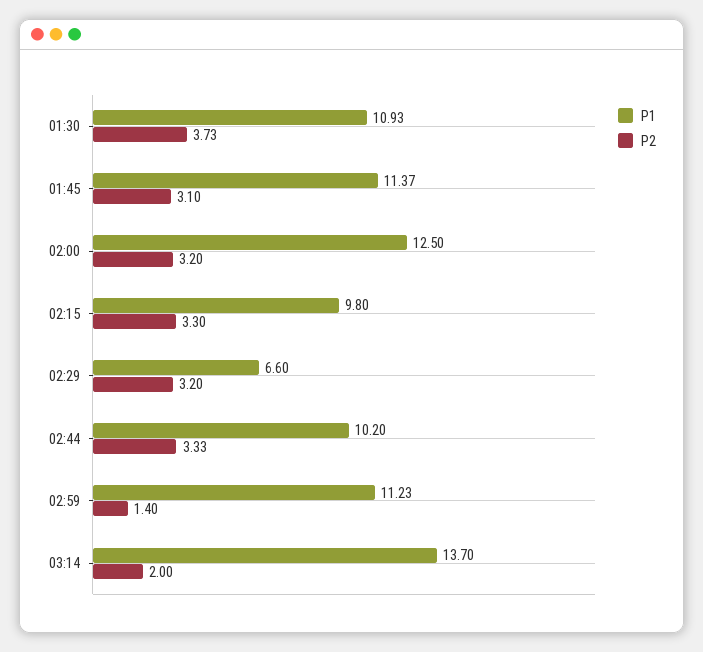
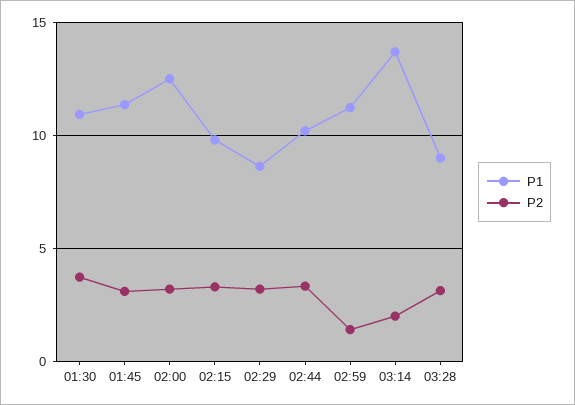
P1, 02:29: 6.6 -> 8.5
P1, 03:28: none -> 9
P2, 03:28: none -> 3

